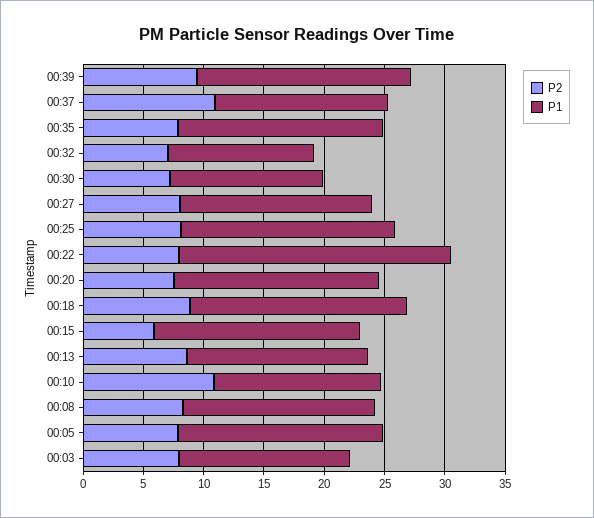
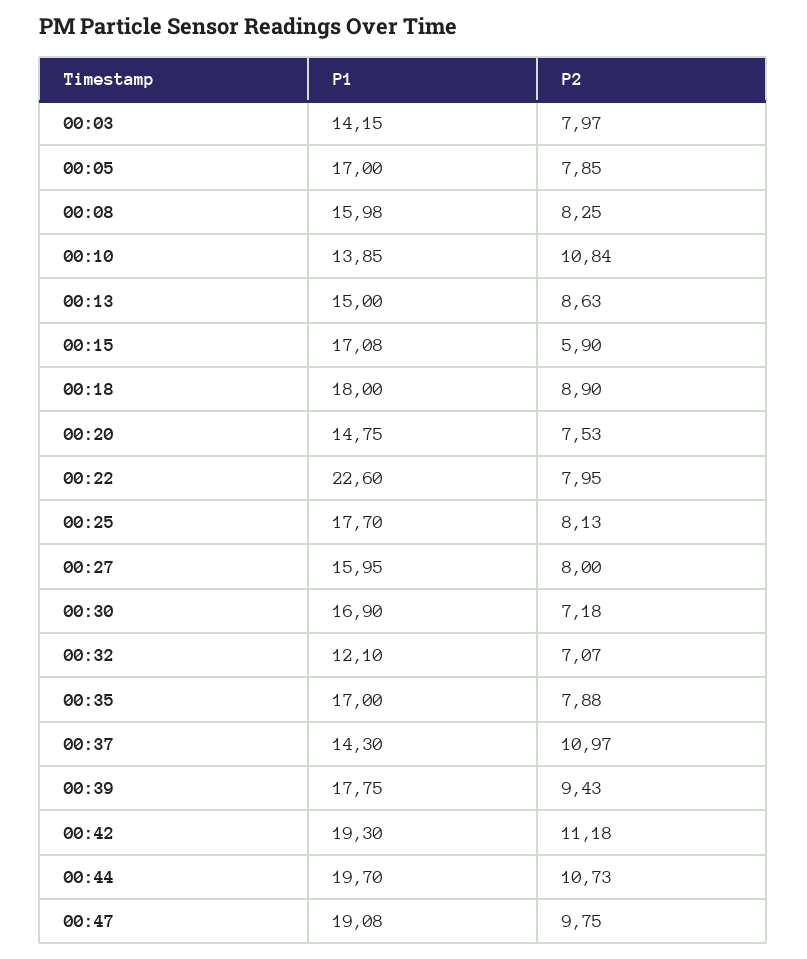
P1, 00:30: 13 -> 16.9
P1, 00:20: 17 -> 14.75
P1, 00:42: none -> 19.3
P2, 00:42: none -> 11.18
P1, 00:44: none -> 19.7
P2, 00:44: none -> 10.73
P1, 00:47: none -> 19.08
P2, 00:47: none -> 9.75

